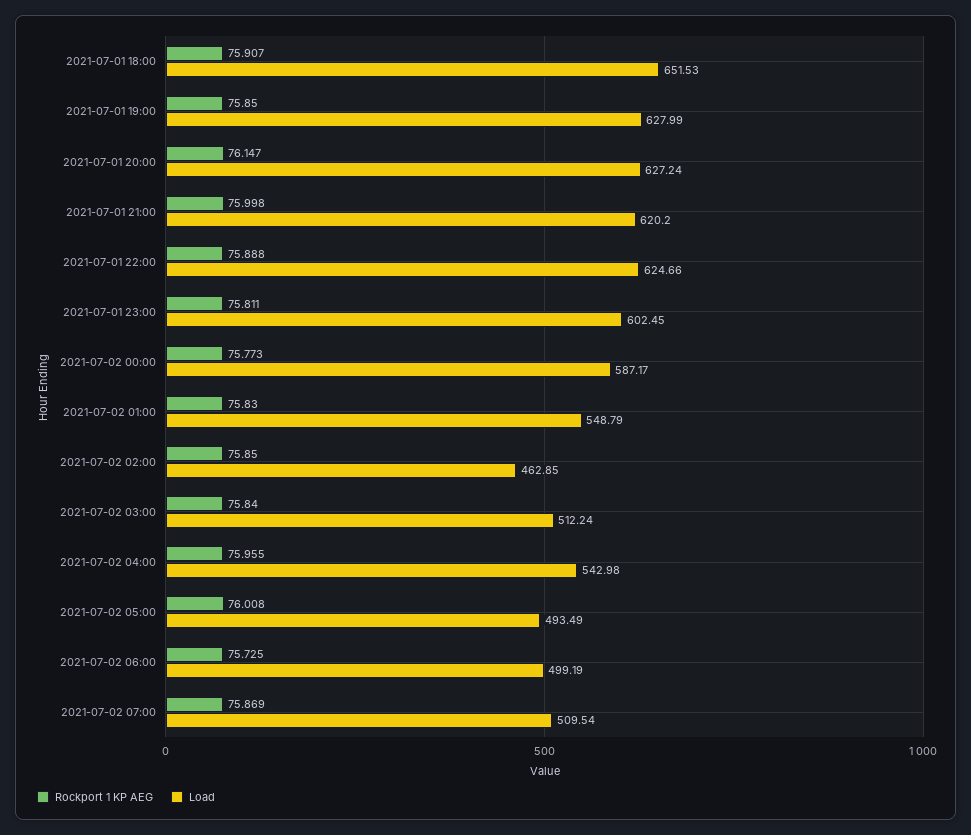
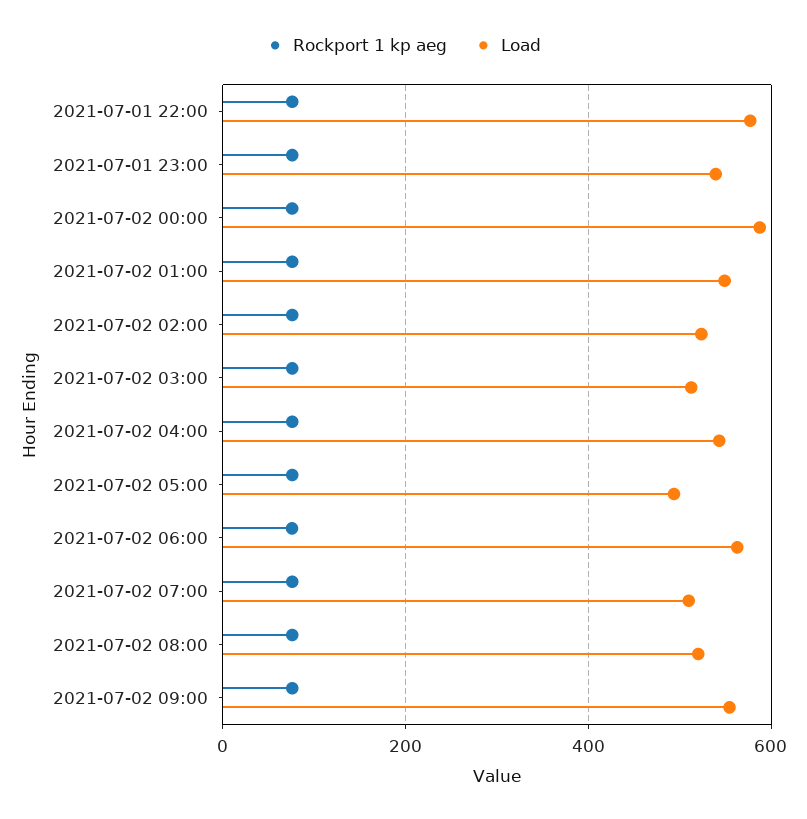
Rockport 1 KP AEG, 2021-07-01 18:00: 75.907 -> none
Load, 2021-07-01 18:00: 651.53 -> none
Rockport 1 KP AEG, 2021-07-01 19:00: 75.85 -> none
Load, 2021-07-01 19:00: 627.99 -> none
Rockport 1 KP AEG, 2021-07-01 20:00: 76.147 -> none
Load, 2021-07-01 20:00: 627.24 -> none
Rockport 1 KP AEG, 2021-07-01 21:00: 75.998 -> none
Load, 2021-07-01 21:00: 620.2 -> none
Load, 2021-07-01 22:00: 624.66 -> 580
Load, 2021-07-01 23:00: 602.45 -> 540
Load, 2021-07-02 02:00: 462.85 -> 520
Load, 2021-07-02 06:00: 499.19 -> 560
Rockport 1 KP AEG, 2021-07-02 08:00: none -> 80
Load, 2021-07-02 08:00: none -> 520
Rockport 1 KP AEG, 2021-07-02 09:00: none -> 80
Load, 2021-07-02 09:00: none -> 560

